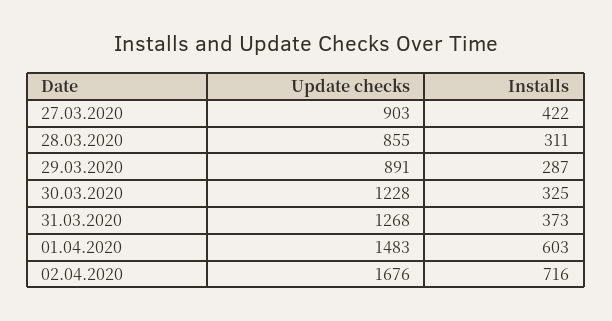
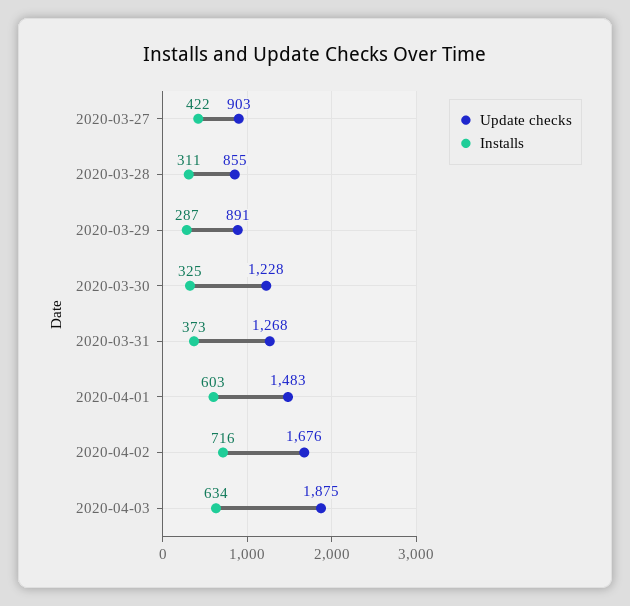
Update checks, 2020-04-03: none -> 1875
Installs, 2020-04-03: none -> 634

